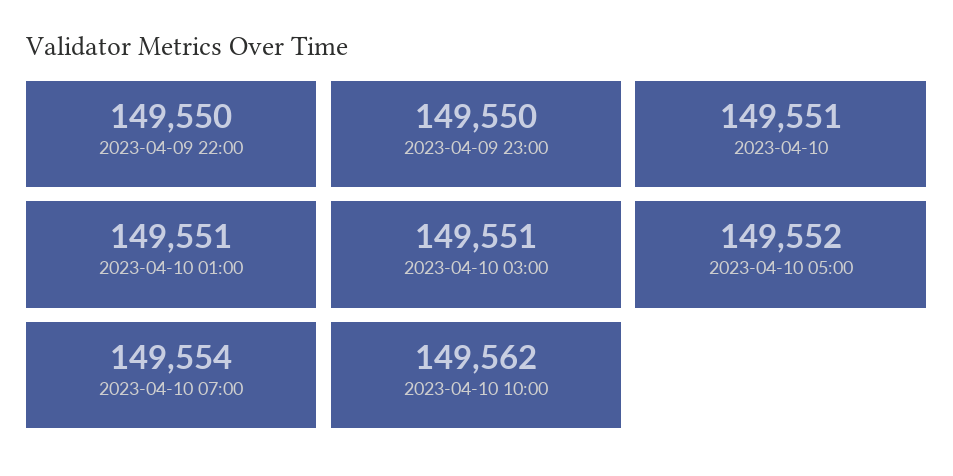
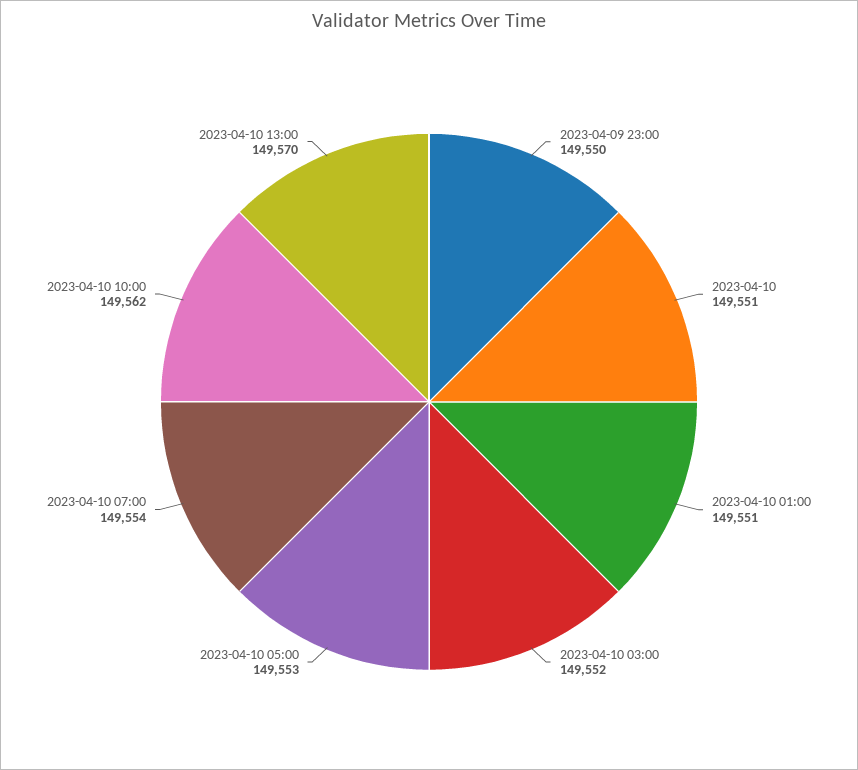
2023-04-09 22:00: 149550 -> none
2023-04-10 03:00: 149551 -> 149552
2023-04-10 05:00: 149552 -> 149553
2023-04-10 13:00: none -> 149570

